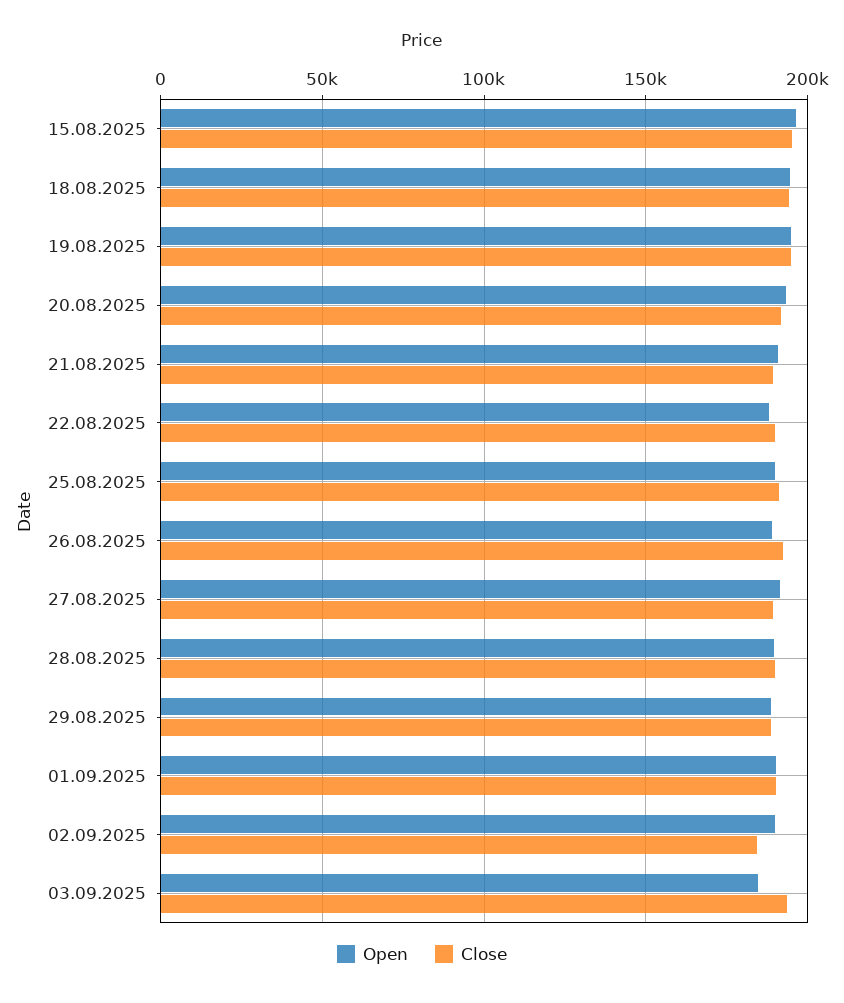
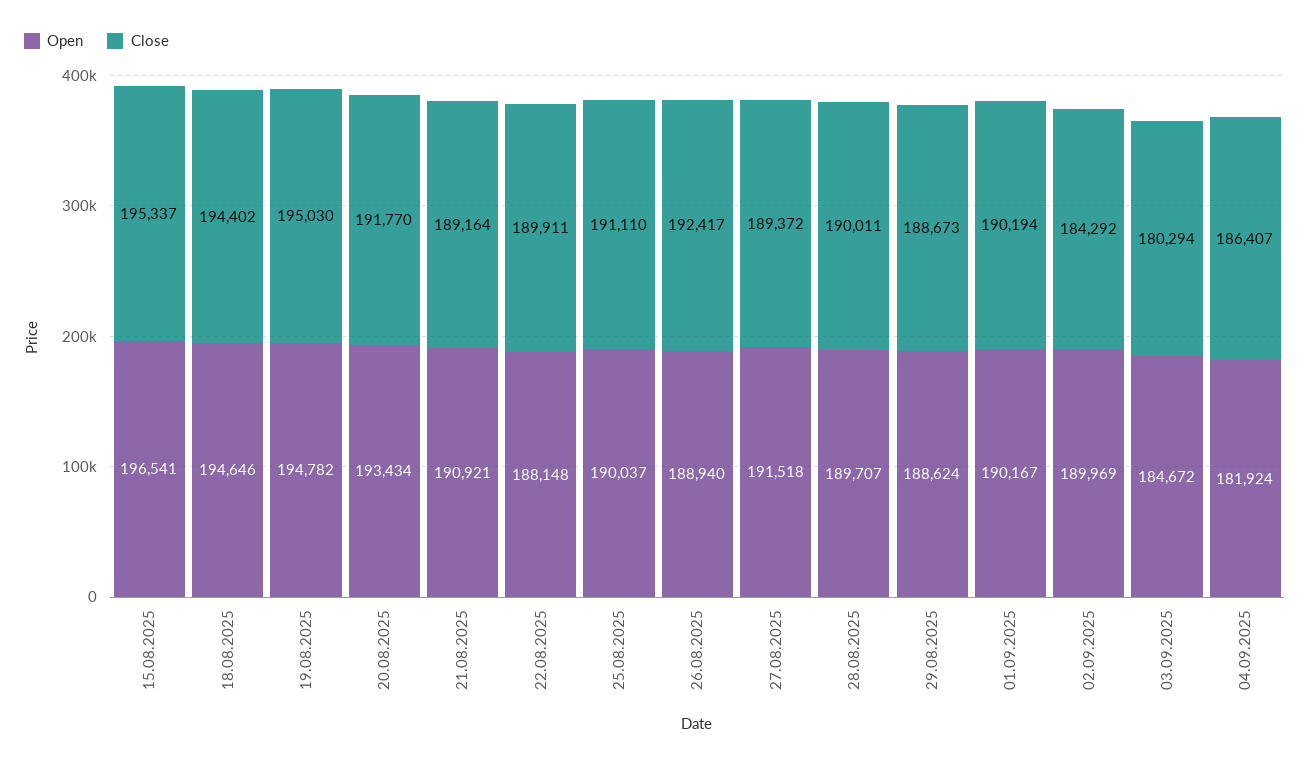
Close, 03.09.2025: 195000 -> 180294
Open, 04.09.2025: none -> 181924
Close, 04.09.2025: none -> 186407

